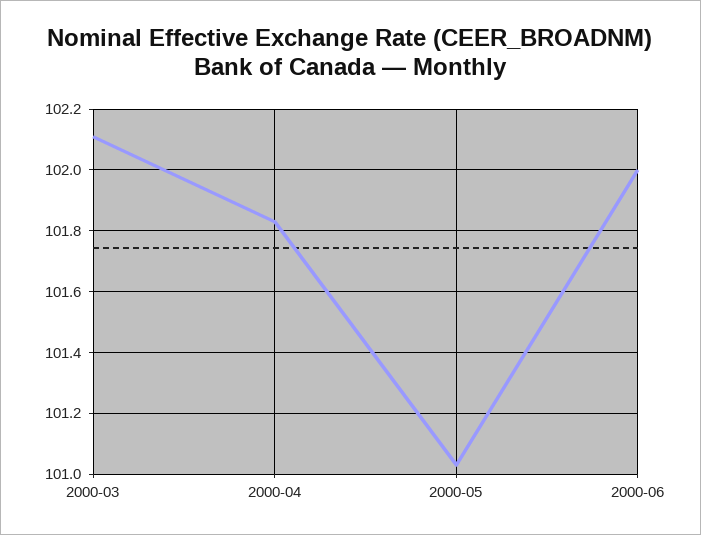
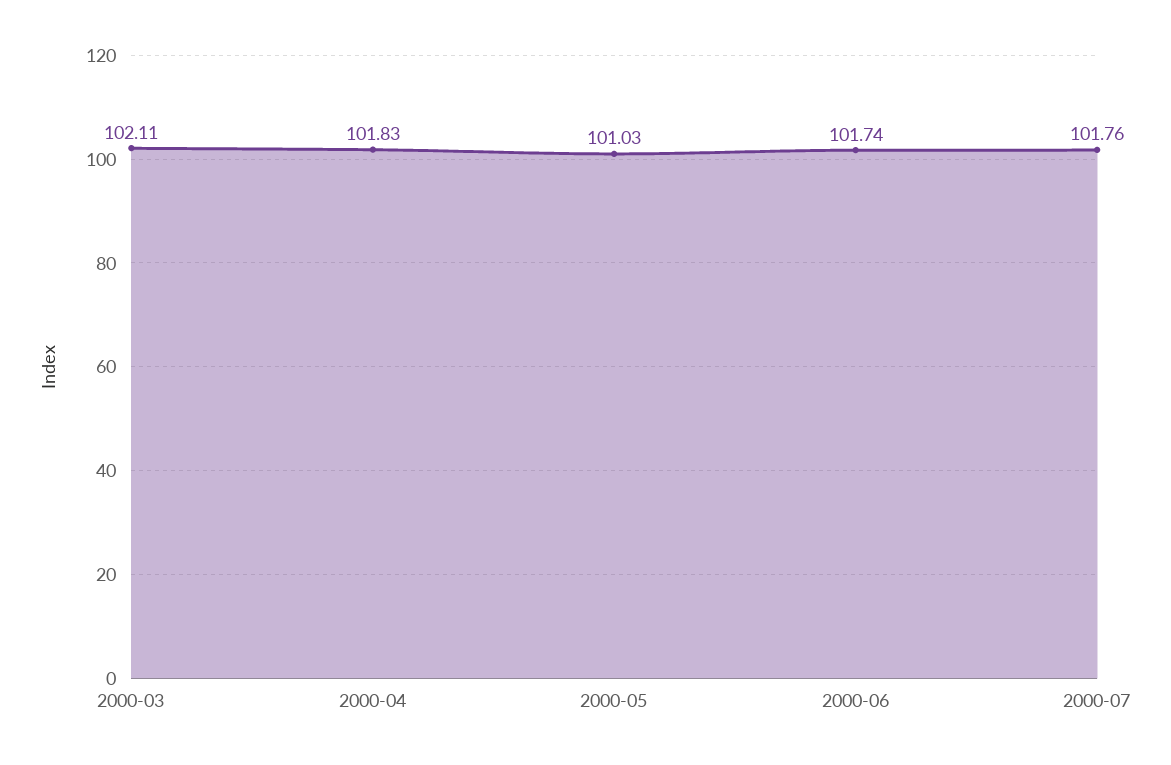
2000-06: 102 -> 101.74
2000-07: none -> 101.76

